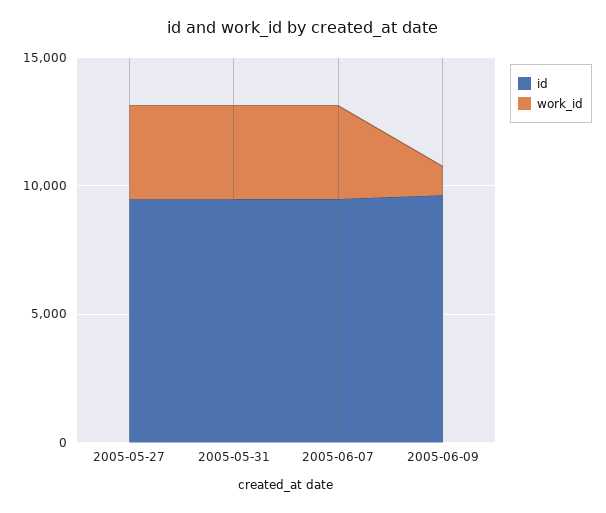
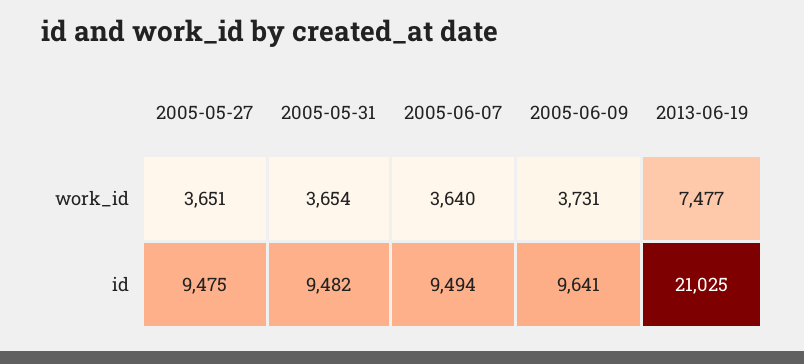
work_id, 2005-06-09: 1000 -> 3731
work_id, 2013-06-19: none -> 7477
id, 2013-06-19: none -> 21025

